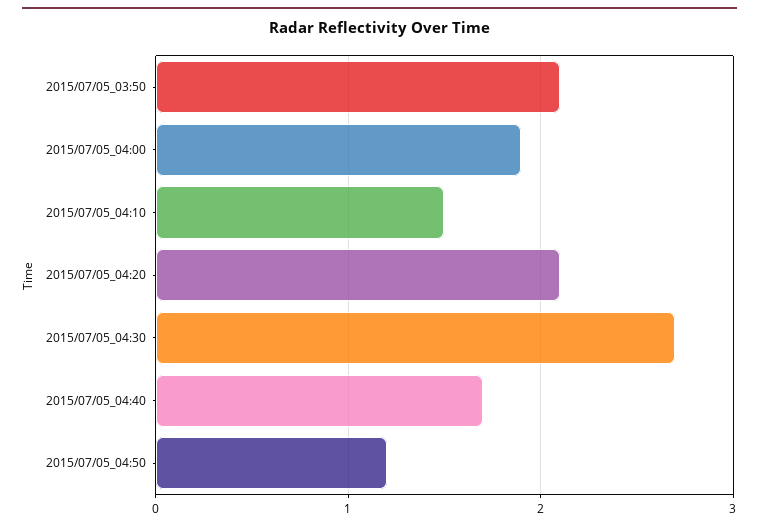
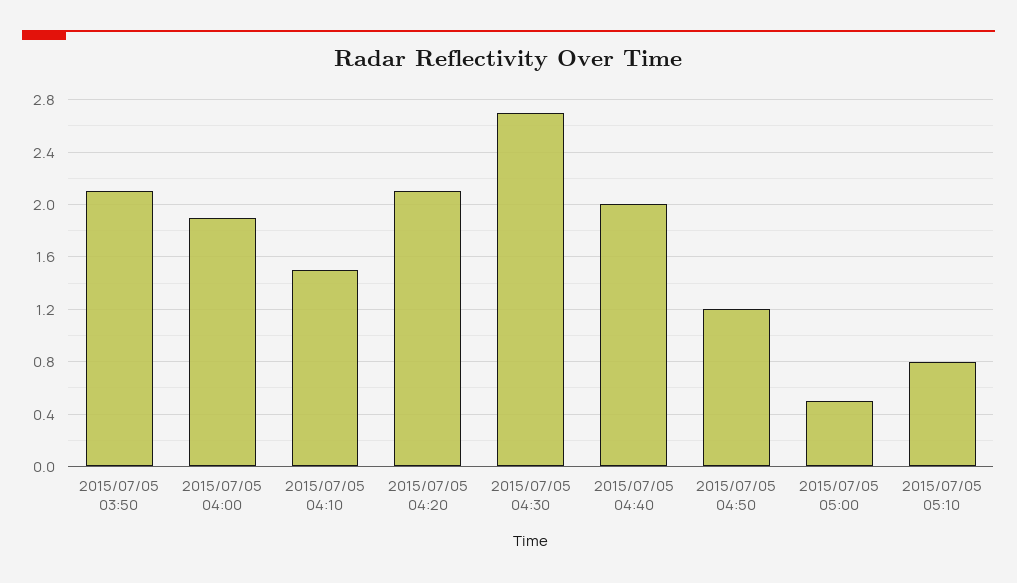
2015/07/05_04:40: 1.7 -> 2
2015/07/05 05:00: none -> 0.5
2015/07/05 05:10: none -> 0.8

